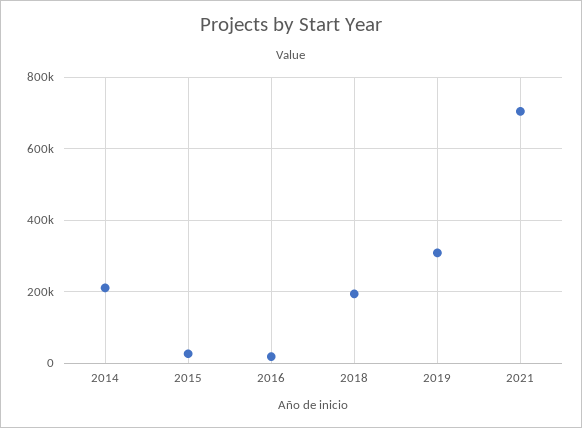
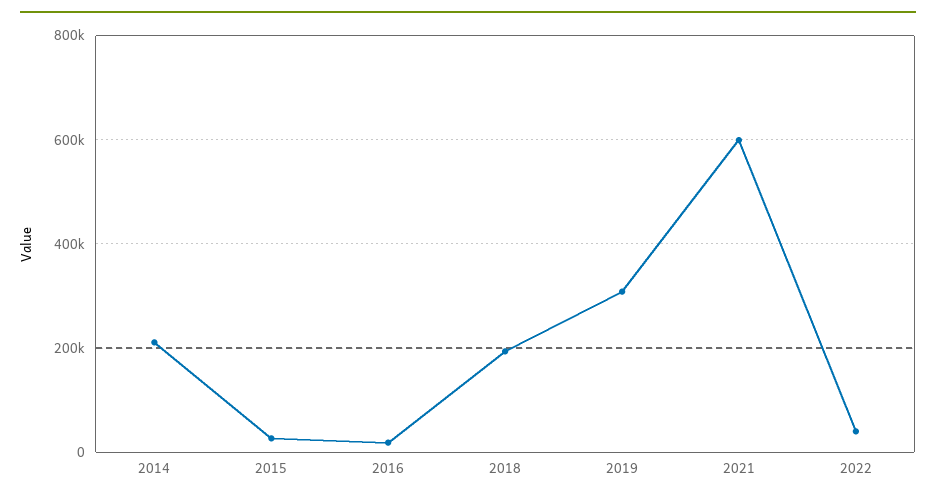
2021: 700000 -> 600000
2022: none -> 40000

